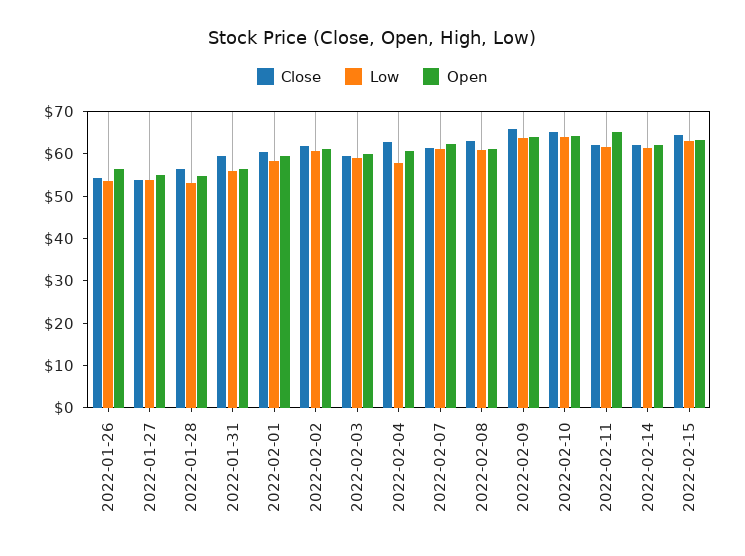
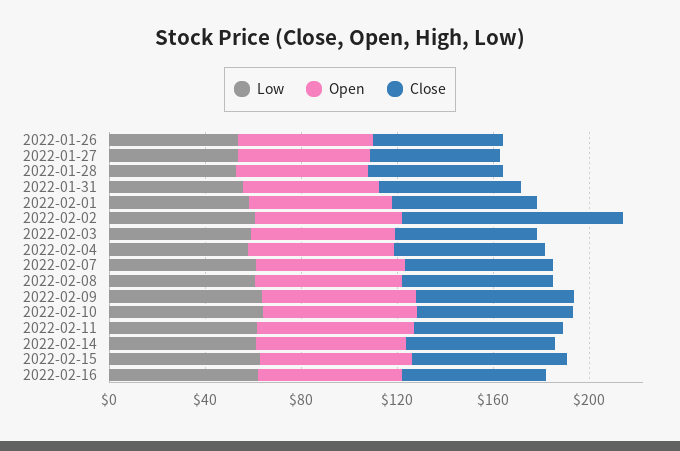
Close, 2022-02-02: 62 -> 90
Low, 2022-02-16: none -> 60
Open, 2022-02-16: none -> 60
Close, 2022-02-16: none -> 60

